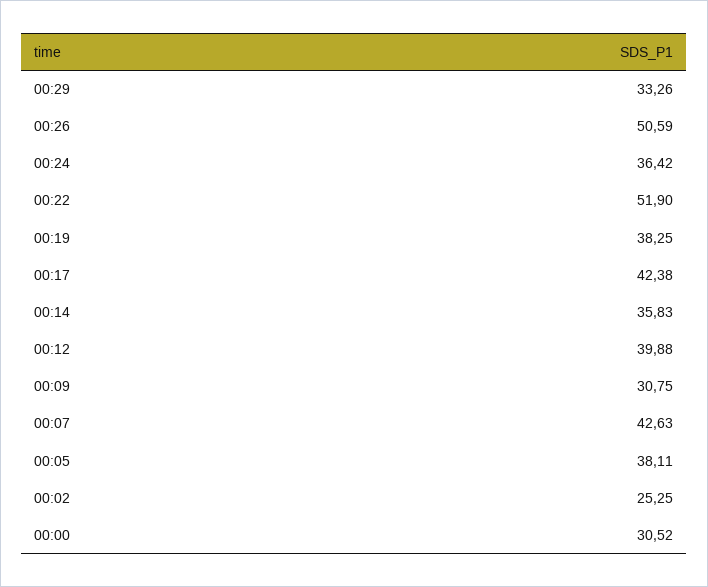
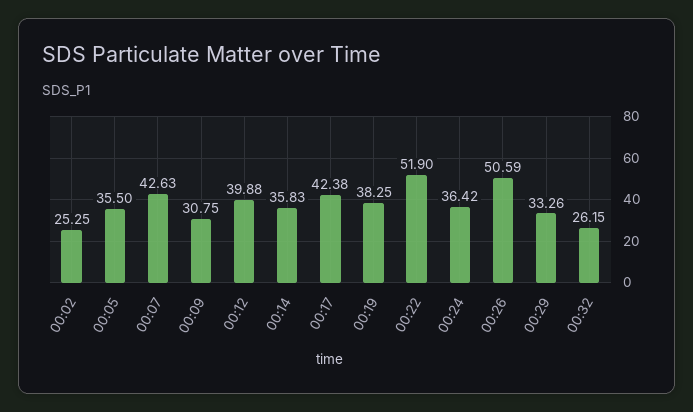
00:05: 38.11 -> 35.5
00:00: 30.52 -> none
00:32: none -> 26.15

